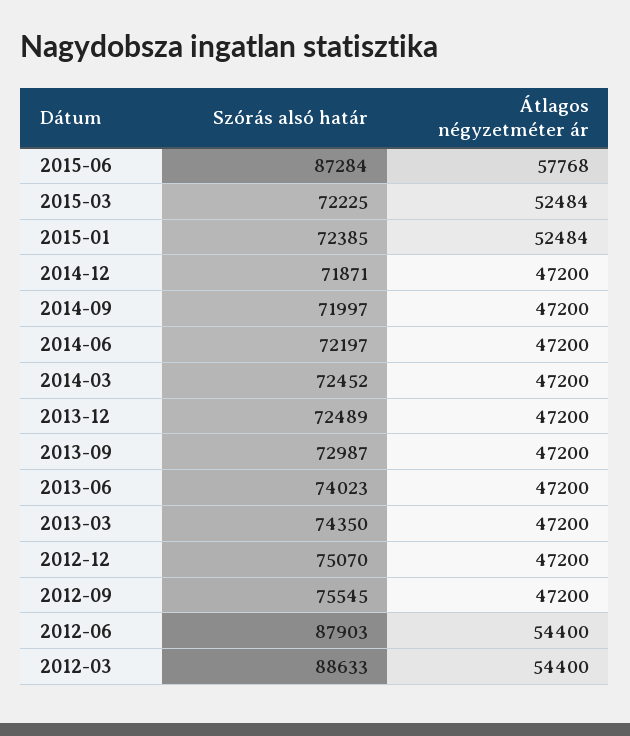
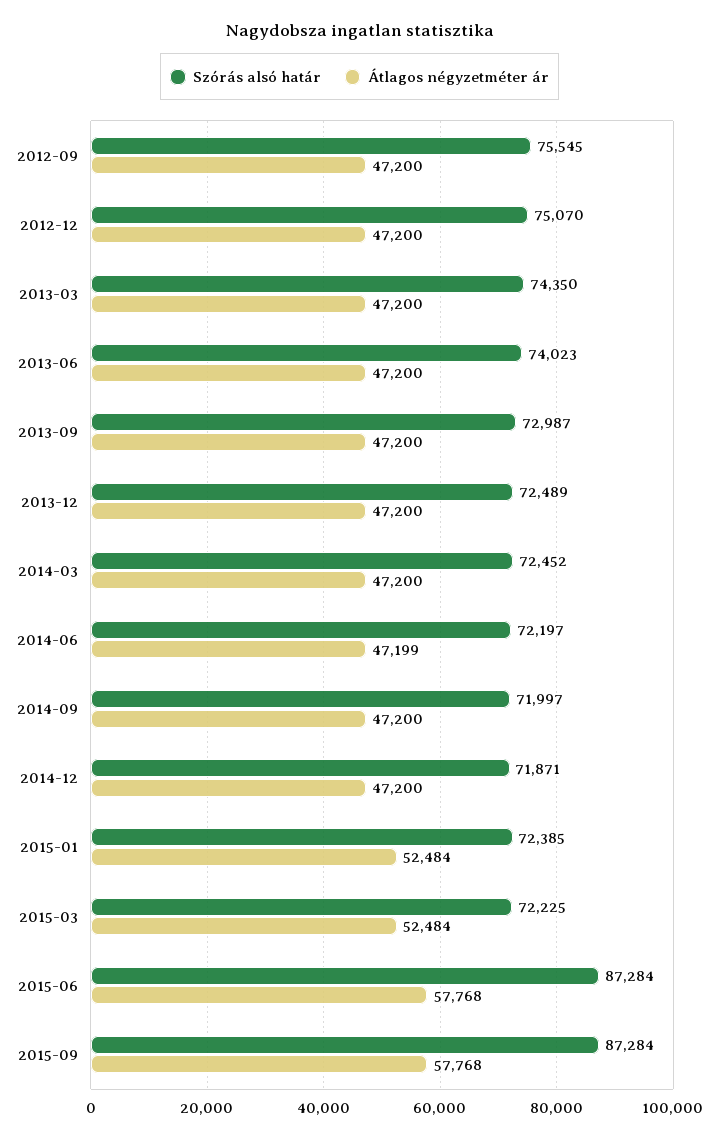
Átlagos négyzetméter ár, 2014-06: 47200 -> 47199
Szórás alsó határ, 2012-06: 87903 -> none
Átlagos négyzetméter ár, 2012-06: 54400 -> none
Szórás alsó határ, 2012-03: 88633 -> none
Átlagos négyzetméter ár, 2012-03: 54400 -> none
Szórás alsó határ, 2015-09: none -> 87284
Átlagos négyzetméter ár, 2015-09: none -> 57768

